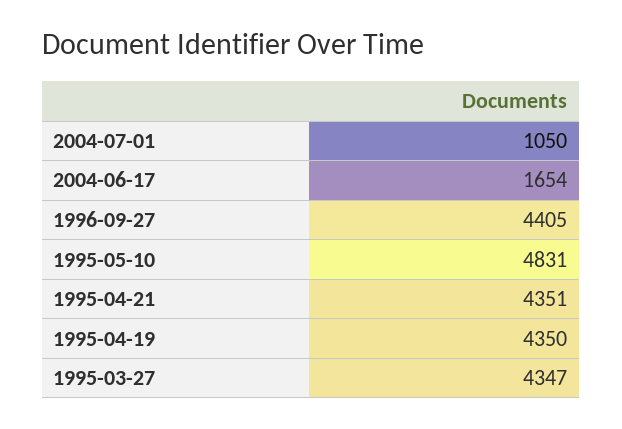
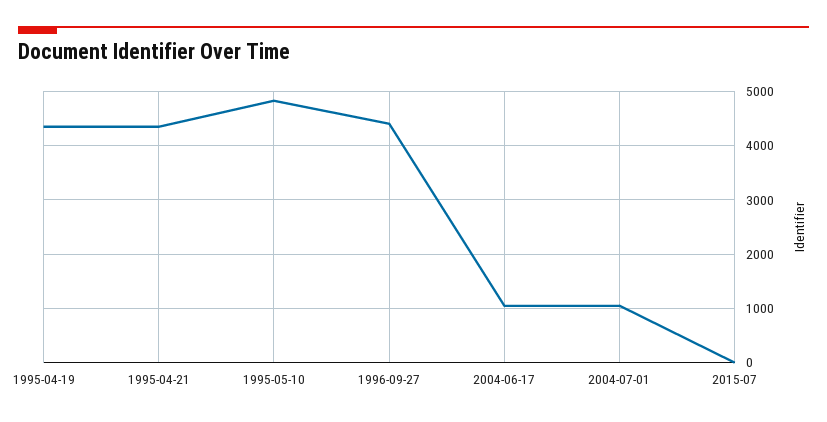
2004-06-17: 1654 -> 1000
1995-03-27: 4347 -> none
2015-07: none -> 0

